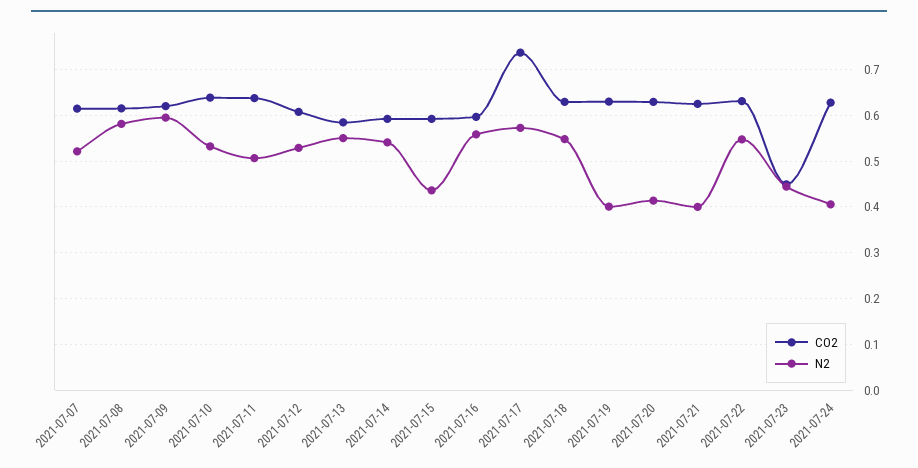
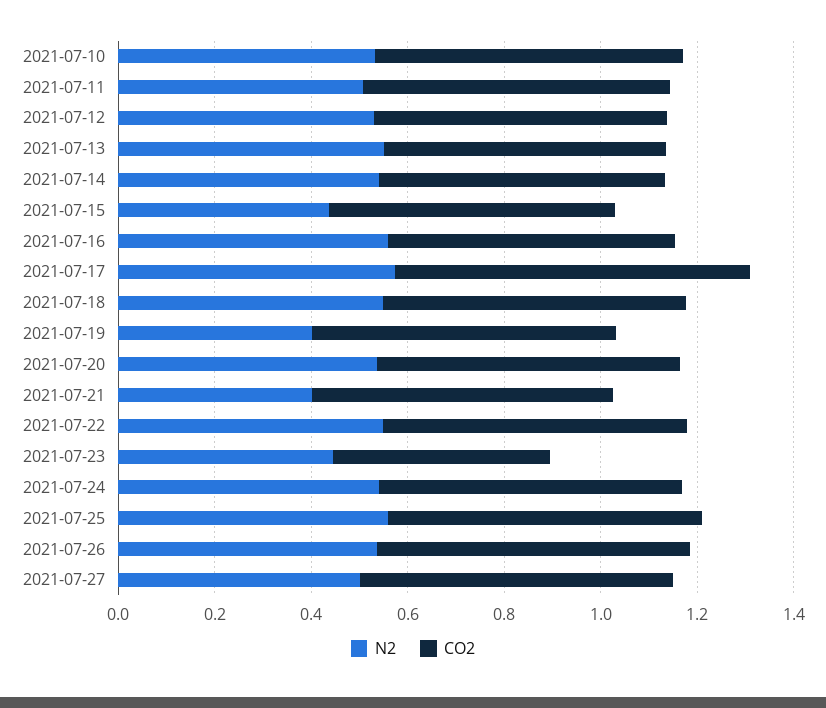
CO2, 2021-07-07: 0.62 -> none
N2, 2021-07-07: 0.52 -> none
CO2, 2021-07-08: 0.62 -> none
N2, 2021-07-08: 0.58 -> none
CO2, 2021-07-09: 0.62 -> none
N2, 2021-07-09: 0.6 -> none
N2, 2021-07-20: 0.42 -> 0.55
N2, 2021-07-24: 0.4 -> 0.55
N2, 2021-07-25: none -> 0.55
CO2, 2021-07-25: none -> 0.65
N2, 2021-07-26: none -> 0.55
CO2, 2021-07-26: none -> 0.65
N2, 2021-07-27: none -> 0.5
CO2, 2021-07-27: none -> 0.65

